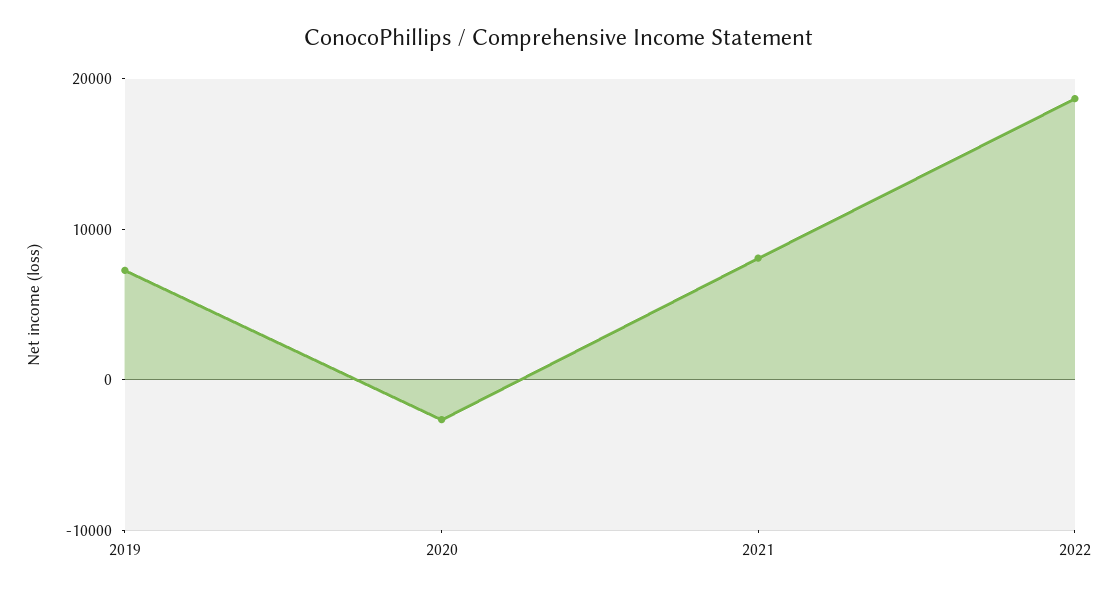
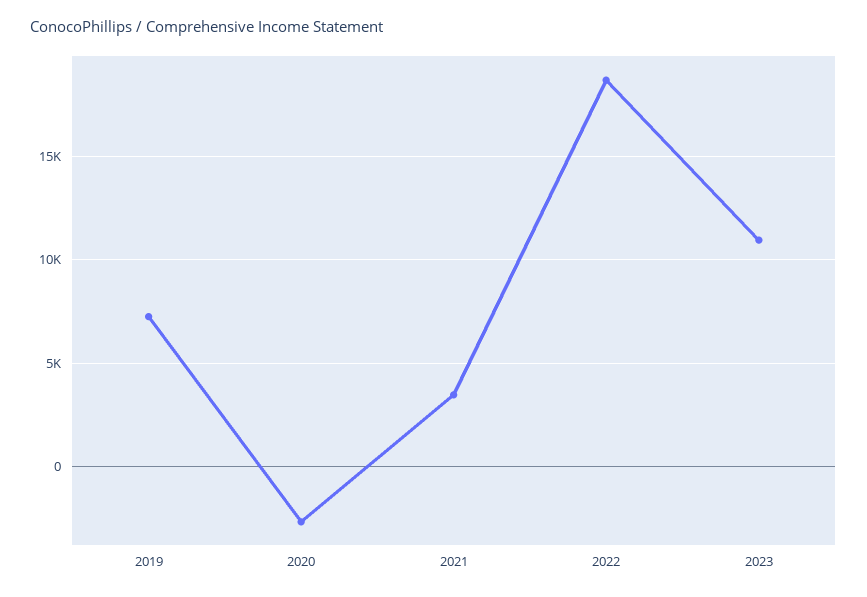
2021: 8000 -> 3500
2023: none -> 11000

